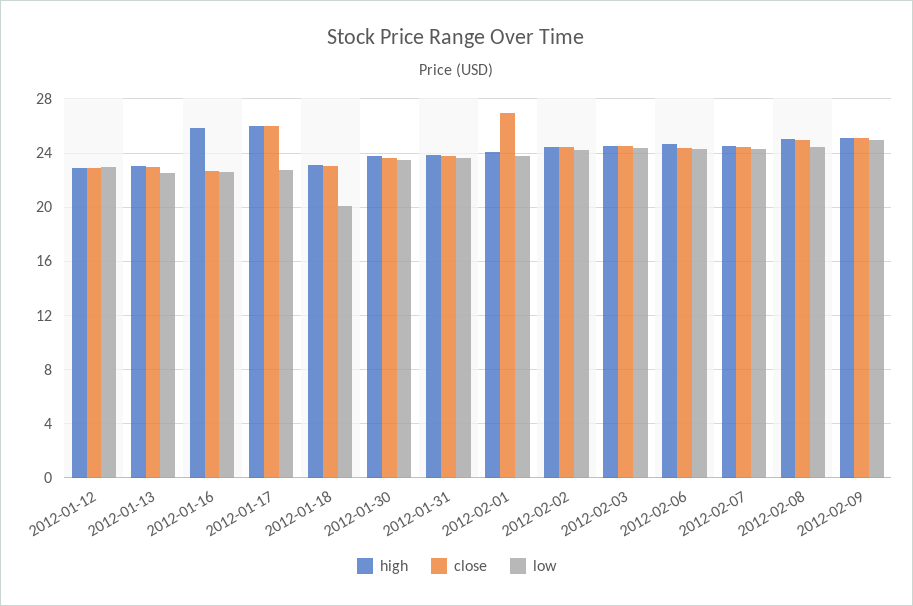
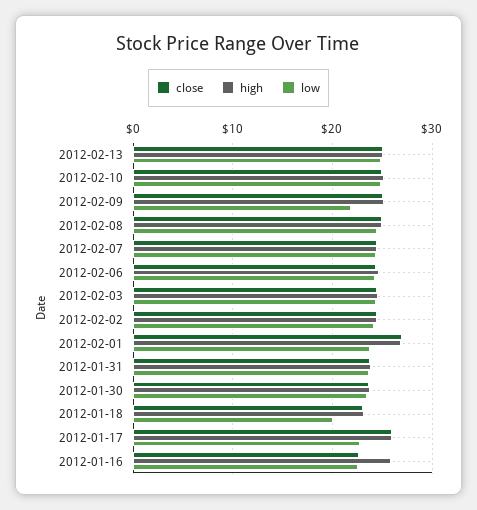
high, 2012-01-12: 23 -> none
close, 2012-01-12: 23 -> none
low, 2012-01-12: 23 -> none
high, 2012-01-13: 23 -> none
close, 2012-01-13: 23 -> none
low, 2012-01-13: 22.5 -> none
high, 2012-02-01: 24 -> 27
low, 2012-02-09: 25 -> 22
close, 2012-02-13: none -> 25
high, 2012-02-13: none -> 25
low, 2012-02-13: none -> 25
close, 2012-02-10: none -> 25
high, 2012-02-10: none -> 25
low, 2012-02-10: none -> 25

